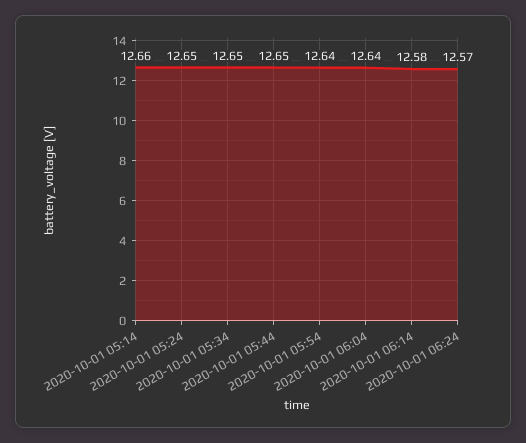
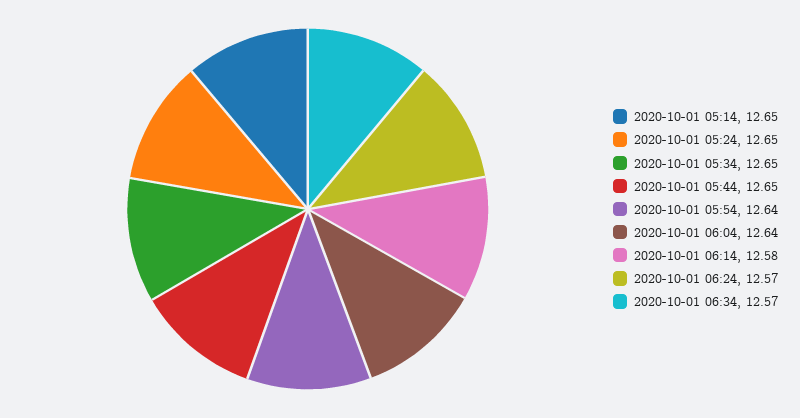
2020-10-01 05:14: 12.66 -> 12.65
2020-10-01 06:34: none -> 12.57

